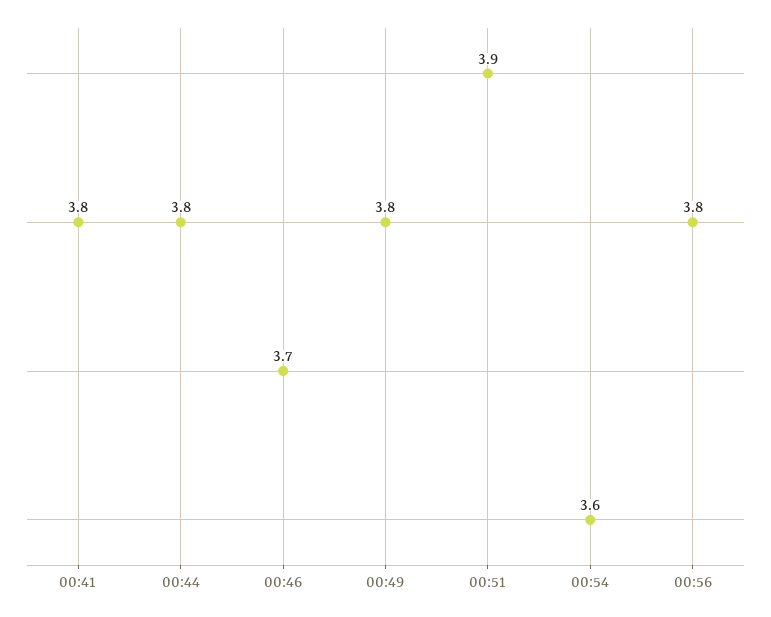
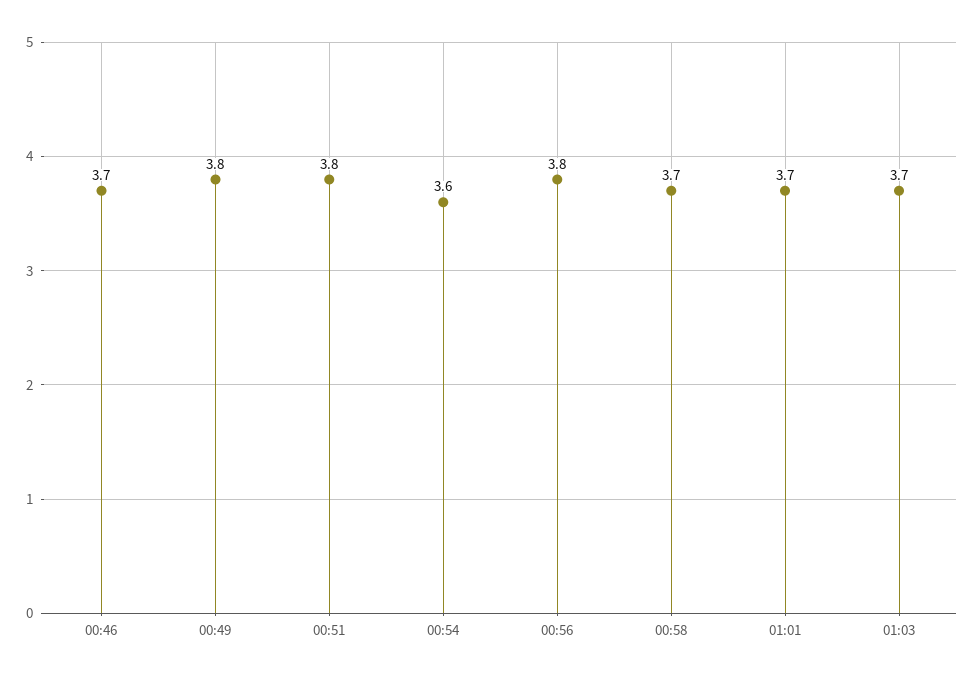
00:41: 3.8 -> none
00:44: 3.8 -> none
00:51: 3.9 -> 3.8
00:58: none -> 3.7
01:01: none -> 3.7
01:03: none -> 3.7

